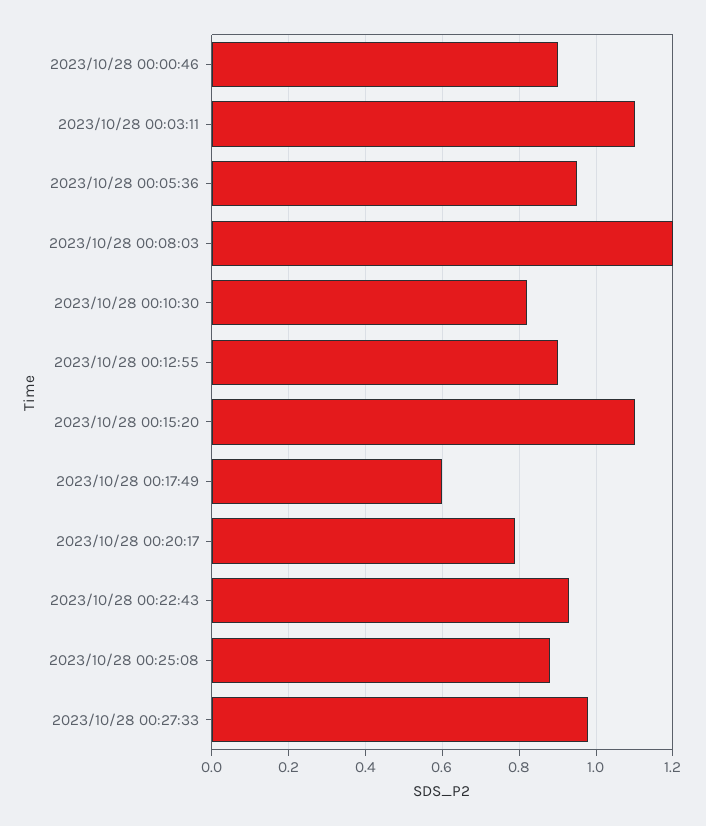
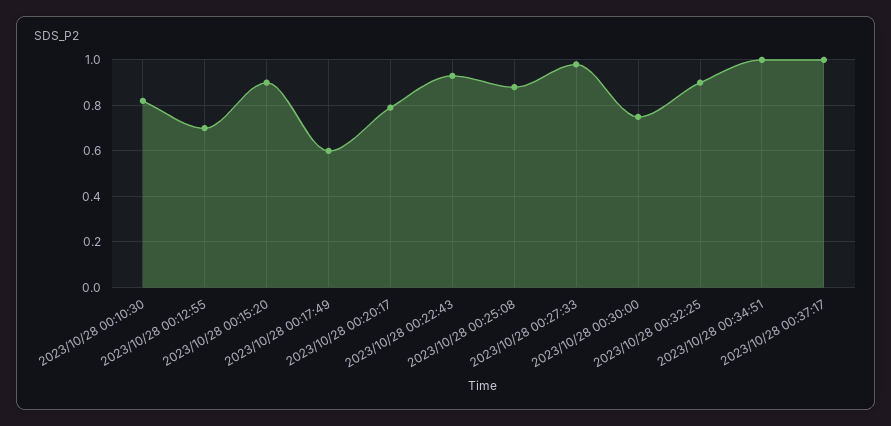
2023/10/28 00:00:46: 0.9 -> none
2023/10/28 00:03:11: 1.1 -> none
2023/10/28 00:05:36: 0.95 -> none
2023/10/28 00:08:03: 1.2 -> none
2023/10/28 00:12:55: 0.9 -> 0.7
2023/10/28 00:15:20: 1.1 -> 0.9
2023/10/28 00:30:00: none -> 0.75
2023/10/28 00:32:25: none -> 0.9
2023/10/28 00:34:51: none -> 1
2023/10/28 00:37:17: none -> 1

